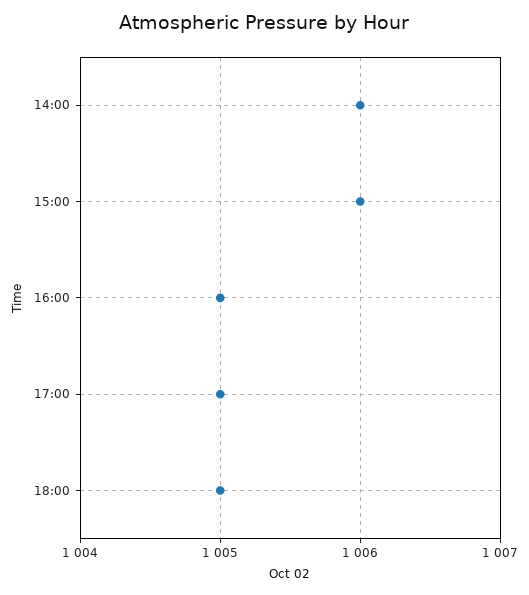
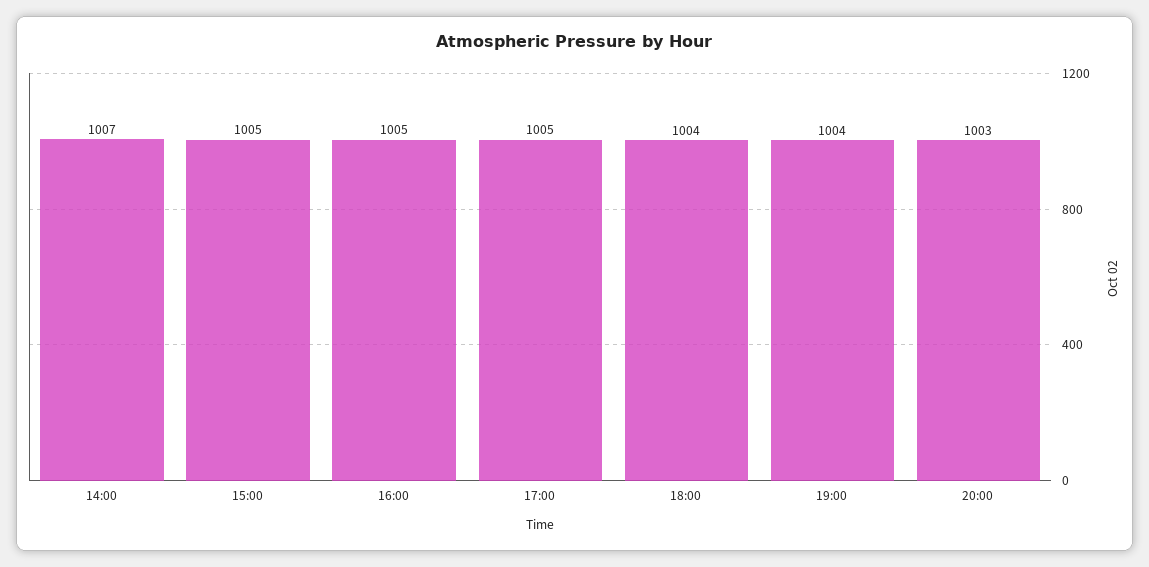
14:00: 1006 -> 1007
15:00: 1006 -> 1005
18:00: 1005 -> 1004
19:00: none -> 1004
20:00: none -> 1003

